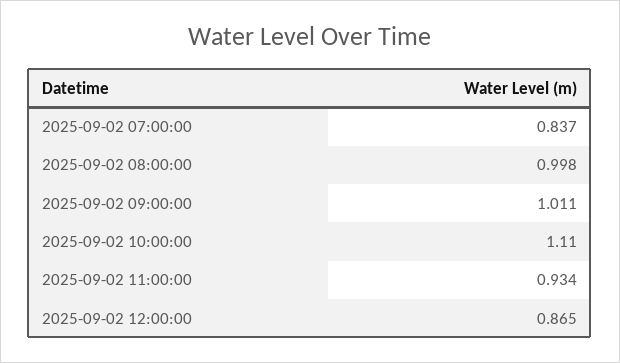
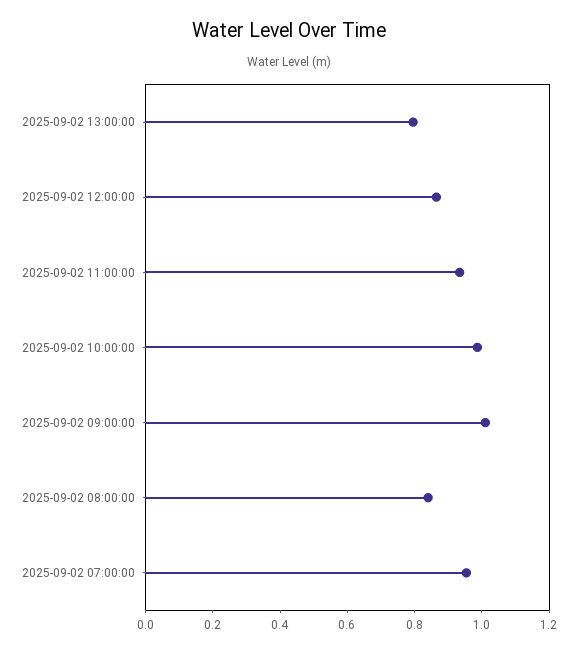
2025-09-02 07:00:00: 0.837 -> 0.95
2025-09-02 08:00:00: 0.998 -> 0.85
2025-09-02 10:00:00: 1.11 -> 1
2025-09-02 13:00:00: none -> 0.8

